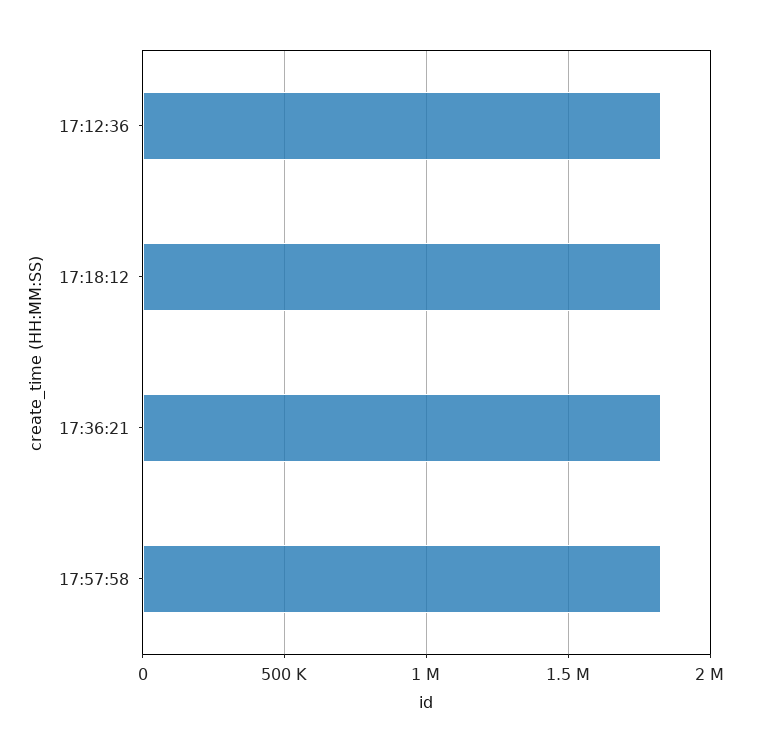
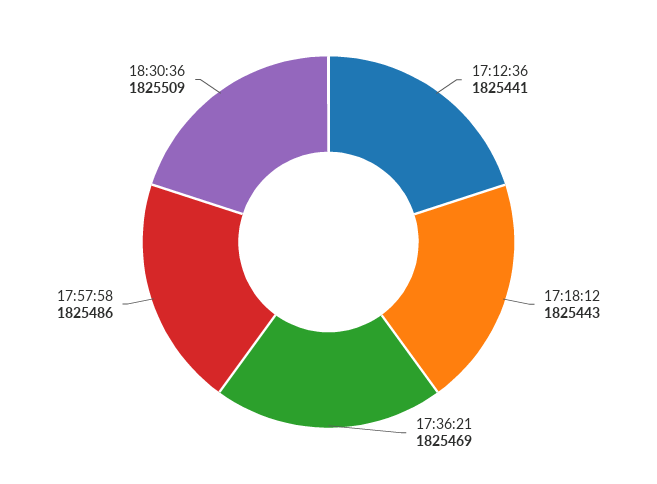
18:30:36: none -> 1825509

